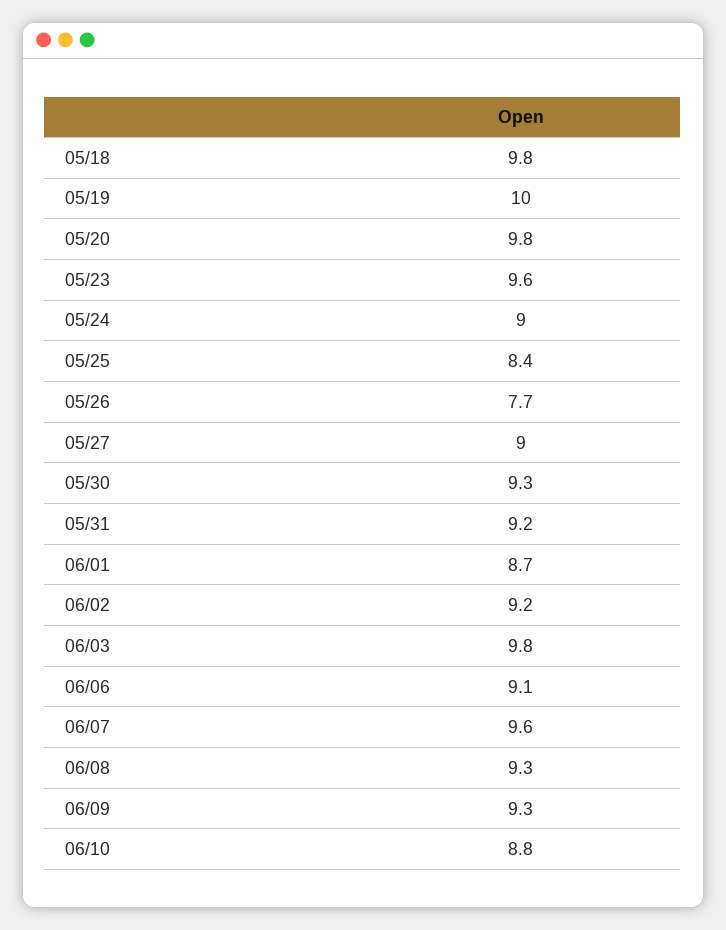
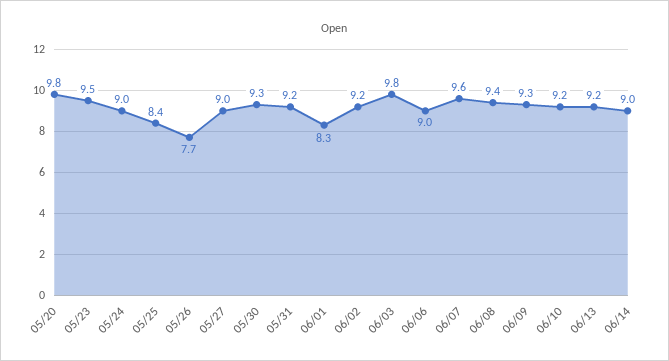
05/18: 9.8 -> none
05/19: 10 -> none
05/23: 9.6 -> 9.5
06/01: 8.7 -> 8.3
06/06: 9.1 -> 9
06/08: 9.3 -> 9.4
06/10: 8.8 -> 9.2
06/13: none -> 9.2
06/14: none -> 9

